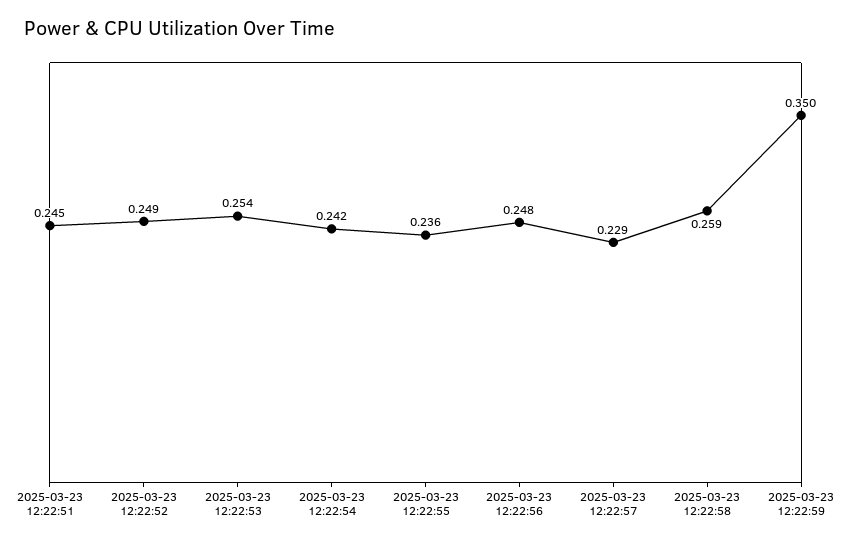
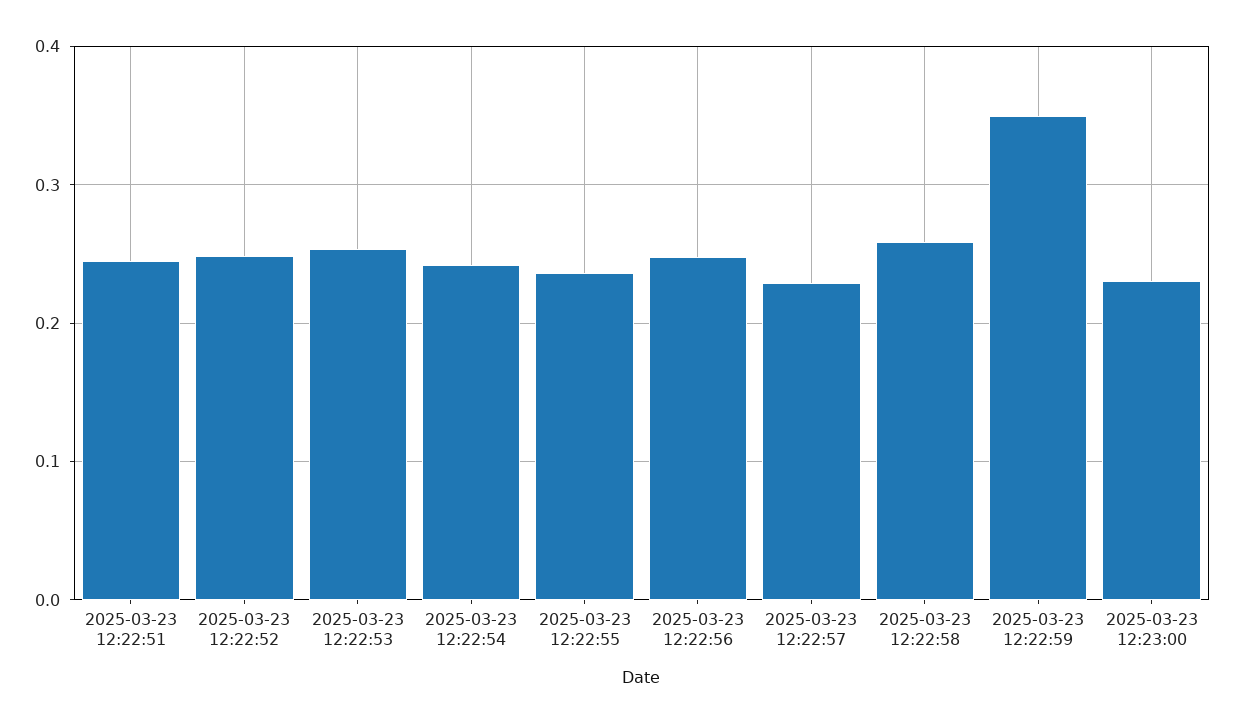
2025-03-23 12:23:00: none -> 0.23

